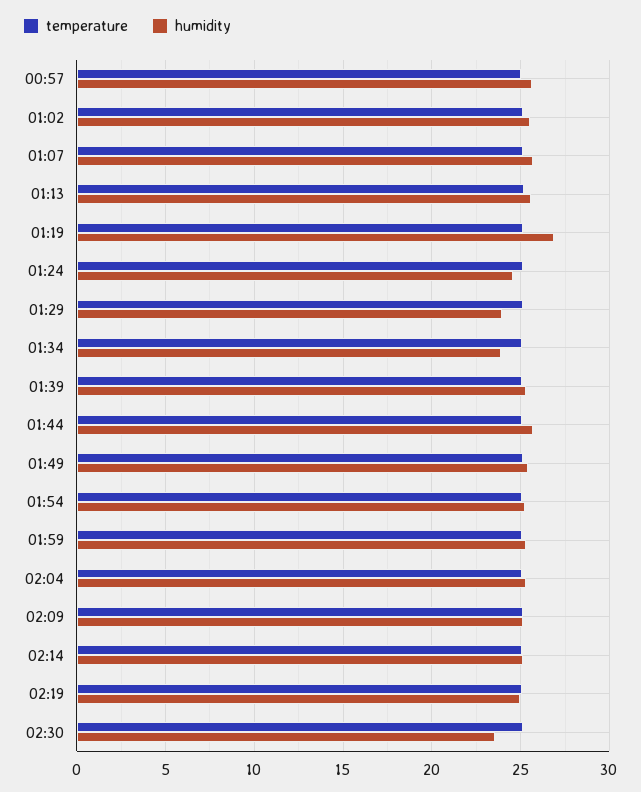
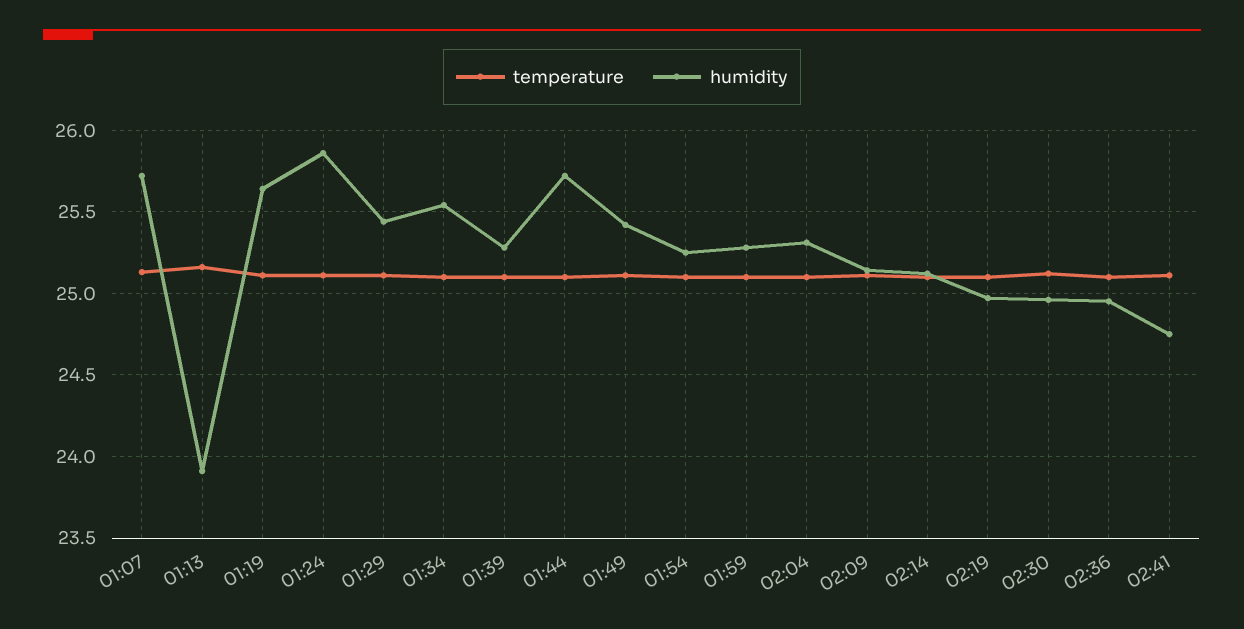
temperature, 00:57: 25 -> none
humidity, 00:57: 25.5 -> none
temperature, 01:02: 25 -> none
humidity, 01:02: 25.5 -> none
humidity, 01:13: 25.5 -> 23.9
humidity, 01:19: 27 -> 25.65
humidity, 01:24: 24.5 -> 25.85
humidity, 01:29: 24 -> 25.45
humidity, 01:34: 24 -> 25.55
humidity, 02:30: 23.5 -> 24.95
temperature, 02:36: none -> 25.1
humidity, 02:36: none -> 24.95
temperature, 02:41: none -> 25.1
humidity, 02:41: none -> 24.75

